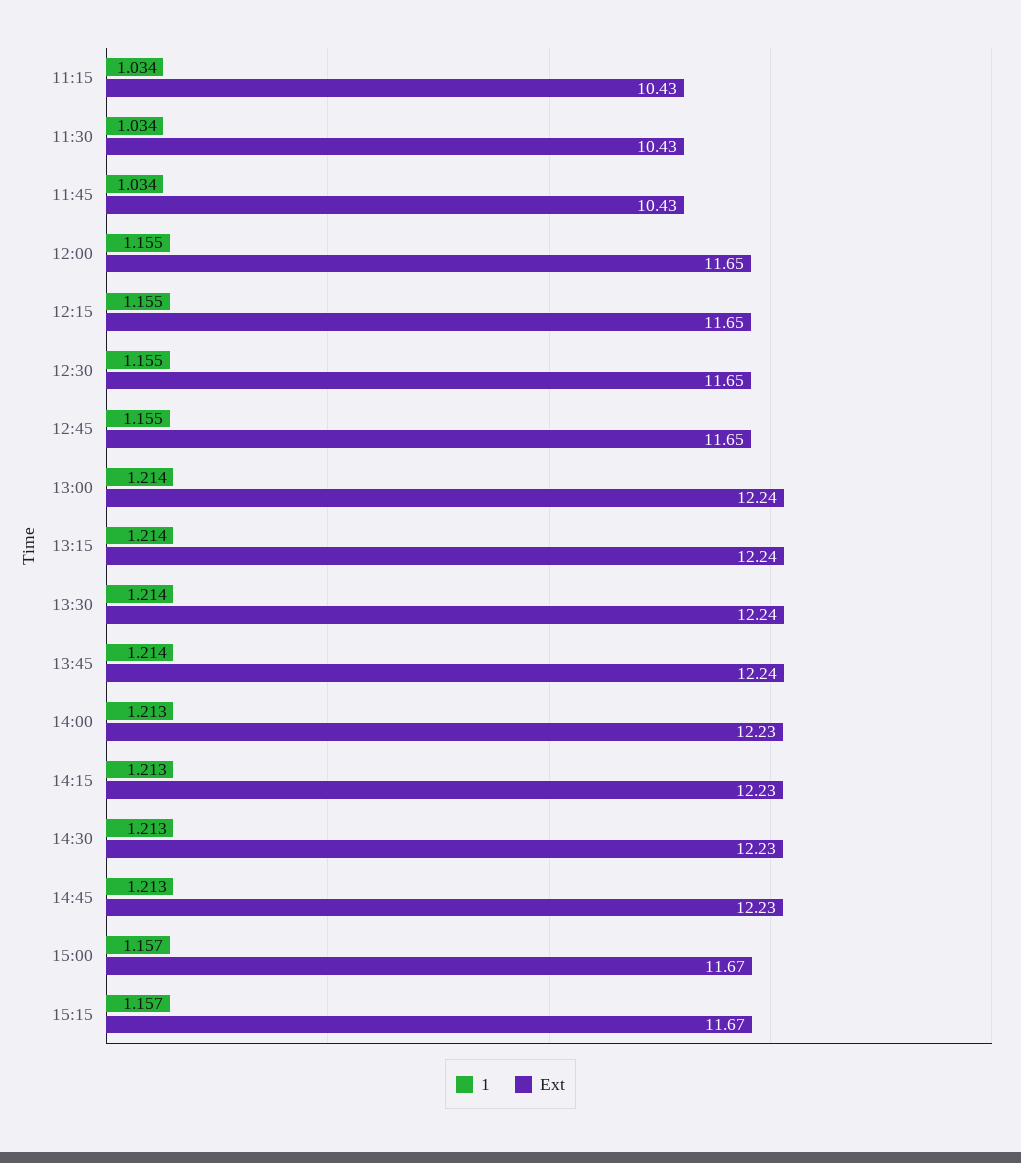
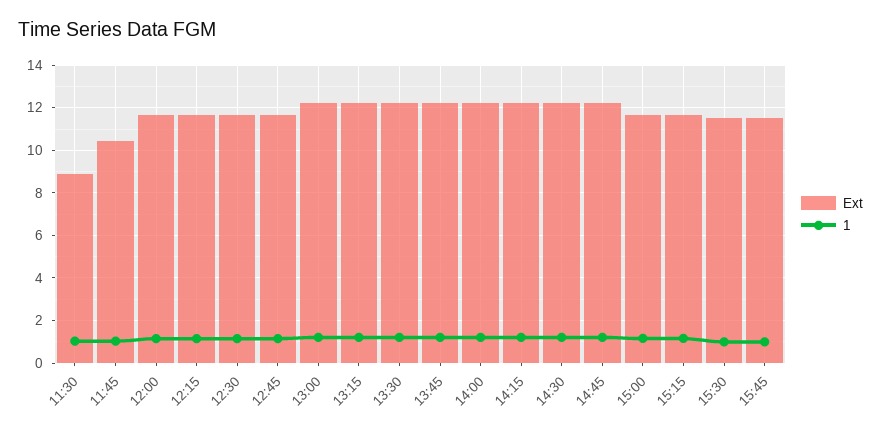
1, 11:15: 1.034 -> none
Ext, 11:15: 10.43 -> none
Ext, 11:30: 10.43 -> 9
Ext, 15:30: none -> 11.5
1, 15:30: none -> 1
Ext, 15:45: none -> 11.5
1, 15:45: none -> 1

